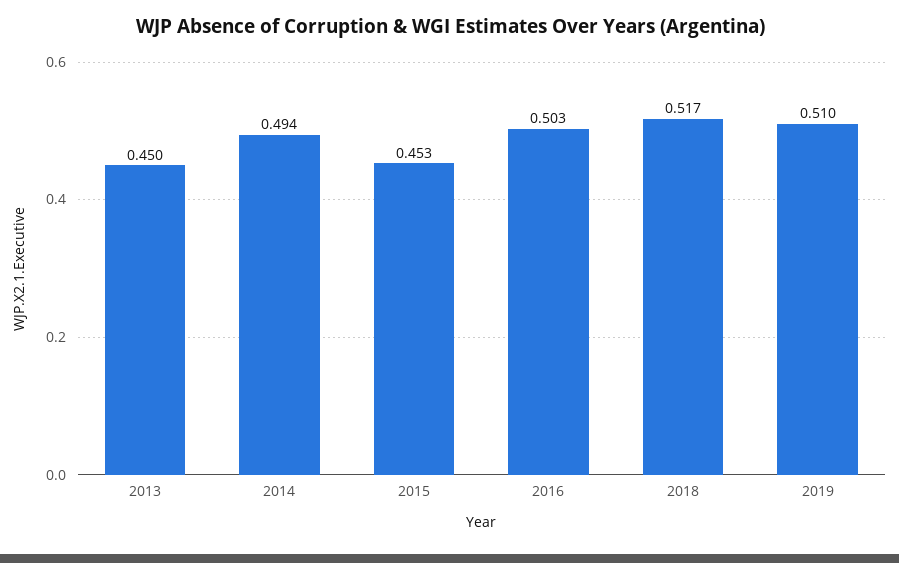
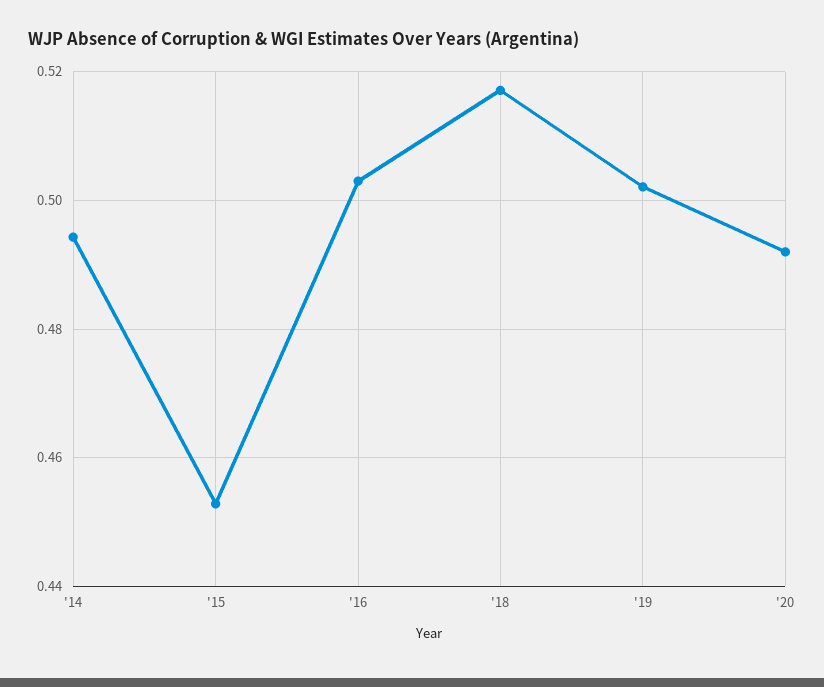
2013: 0.45 -> none
2019: 0.51 -> 0.502
'20: none -> 0.492

